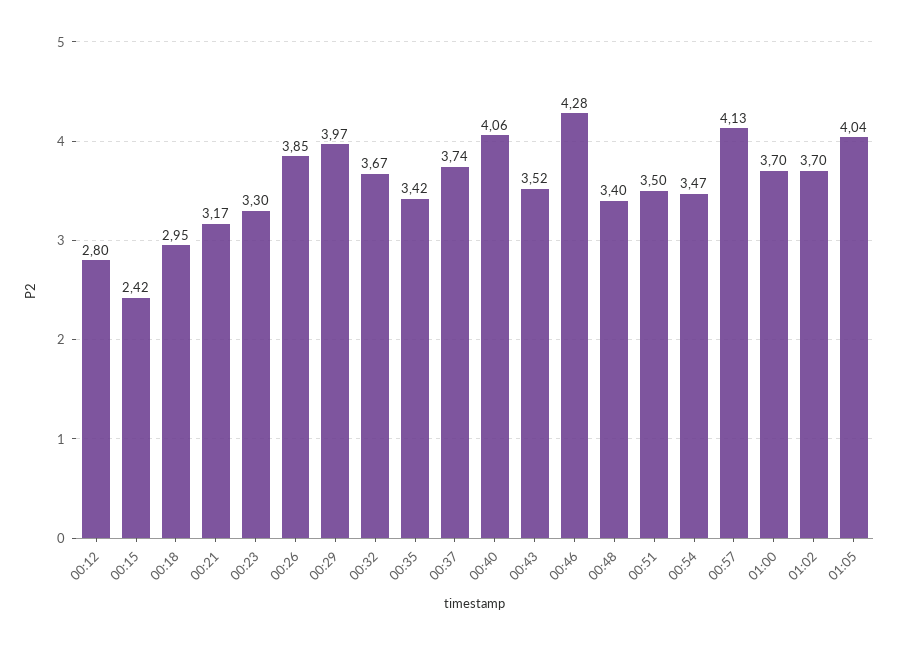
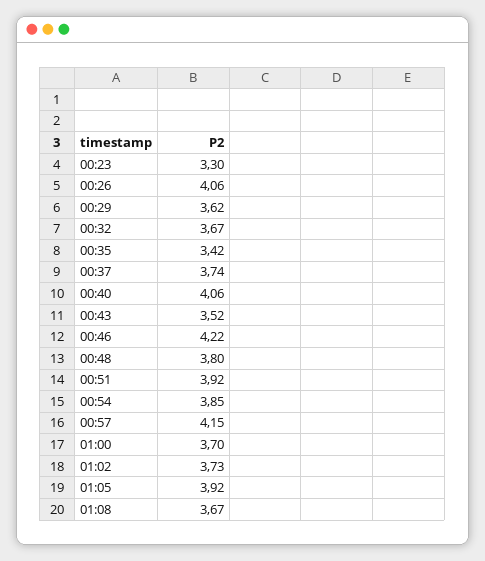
00:12: 2.8 -> none
00:15: 2.42 -> none
00:18: 2.95 -> none
00:21: 3.17 -> none
00:26: 3.85 -> 4.06
00:29: 3.97 -> 3.62
00:46: 4.28 -> 4.22
00:48: 3.4 -> 3.8
00:51: 3.5 -> 3.92
00:54: 3.47 -> 3.85
00:57: 4.13 -> 4.15
01:02: 3.7 -> 3.73
01:05: 4.04 -> 3.92
01:08: none -> 3.67

